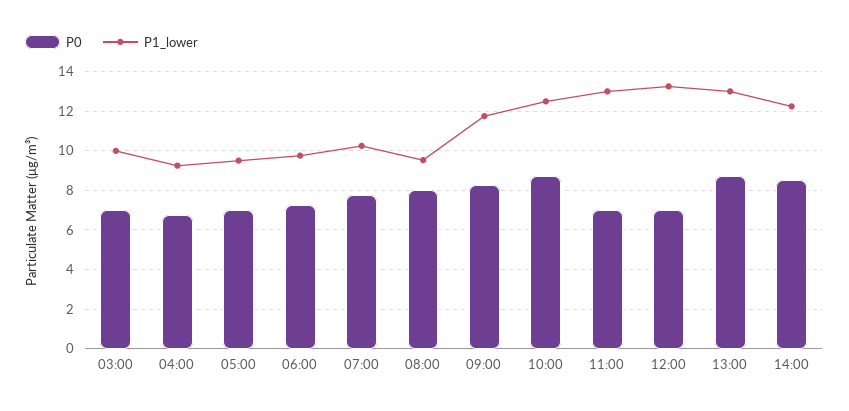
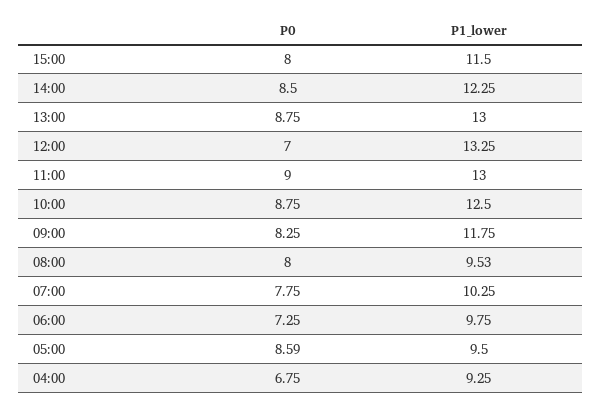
P0, 03:00: 7 -> none
P1_lower, 03:00: 10 -> none
P0, 05:00: 7 -> 8.59
P0, 11:00: 7 -> 9
P0, 15:00: none -> 8
P1_lower, 15:00: none -> 11.5

